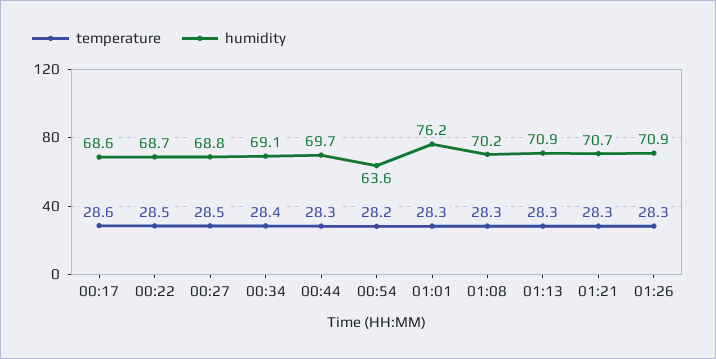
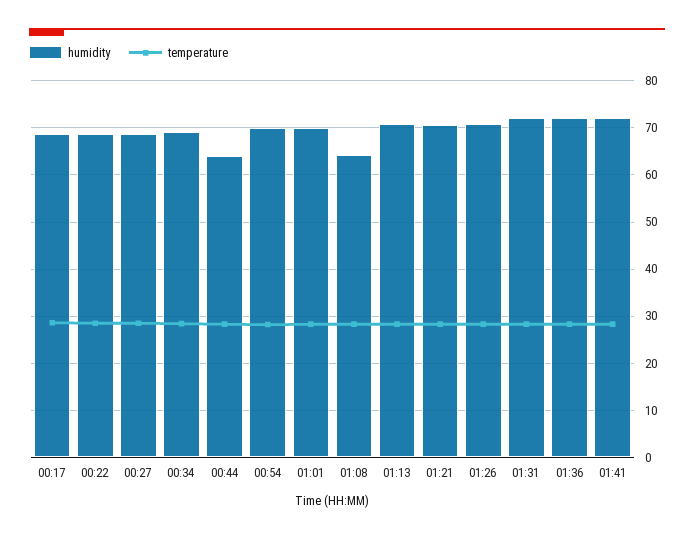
humidity, 00:44: 69.7 -> 64
humidity, 00:54: 63.6 -> 70
humidity, 01:01: 76.2 -> 70
humidity, 01:08: 70.2 -> 64
humidity, 01:31: none -> 72
temperature, 01:31: none -> 28
humidity, 01:36: none -> 72
temperature, 01:36: none -> 28
humidity, 01:41: none -> 72
temperature, 01:41: none -> 28

